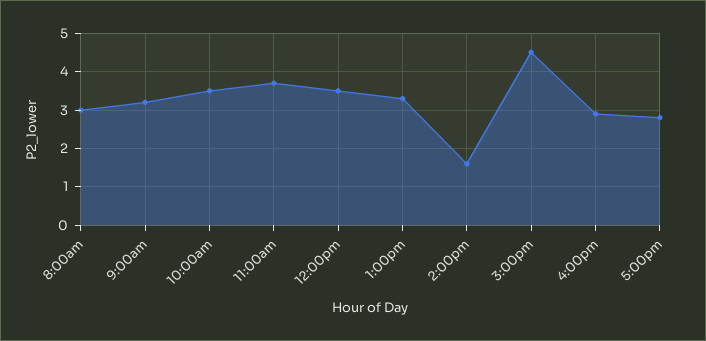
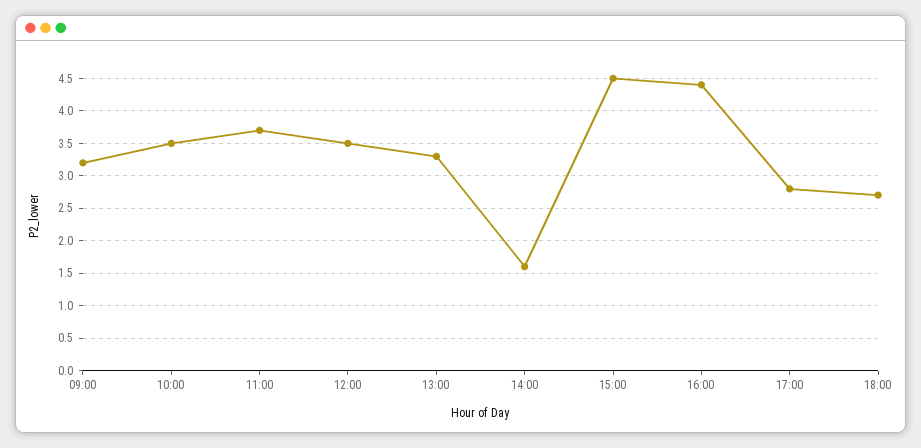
8:00am: 3 -> none
4:00pm: 3 -> 4.4
18:00: none -> 2.7

